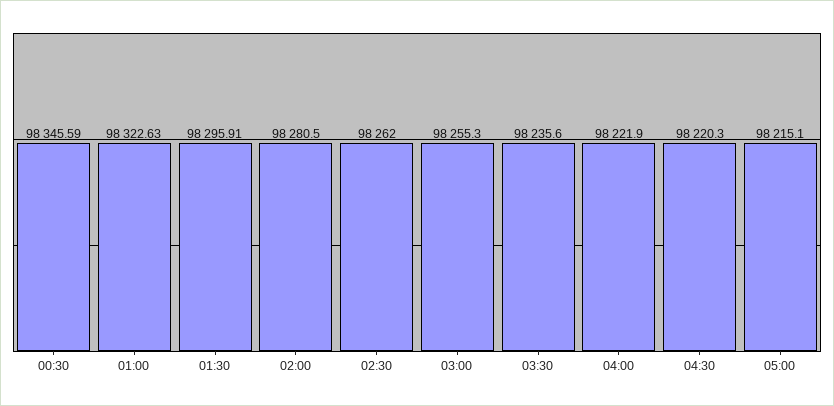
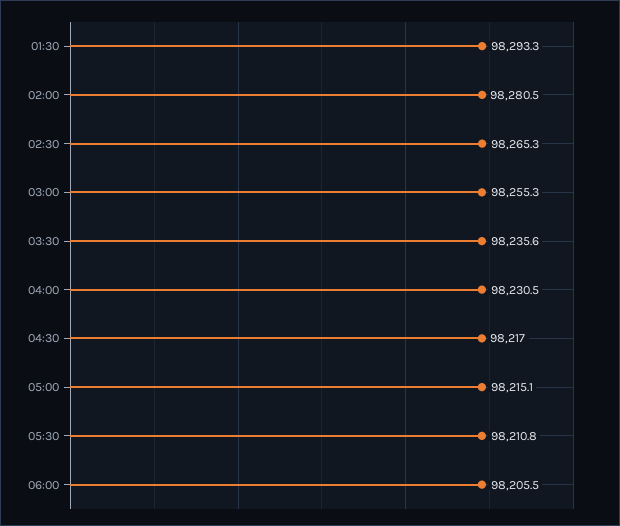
00:30: 98345.59 -> none
01:00: 98322.63 -> none
01:30: 98295.91 -> 98293.3
02:30: 98262 -> 98265.3
04:00: 98221.9 -> 98230.5
04:30: 98220.3 -> 98217
05:30: none -> 98210.8
06:00: none -> 98205.5

